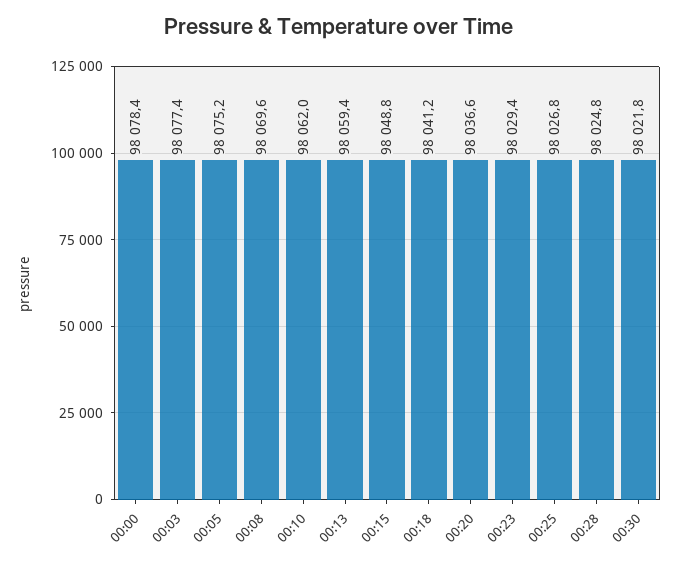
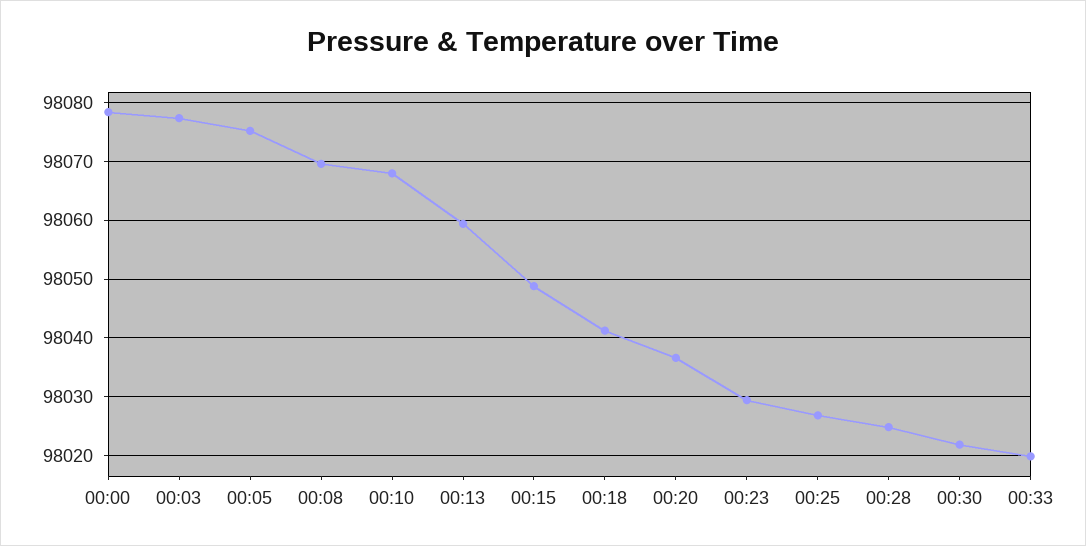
00:10: 98062 -> 98068
00:33: none -> 98020

